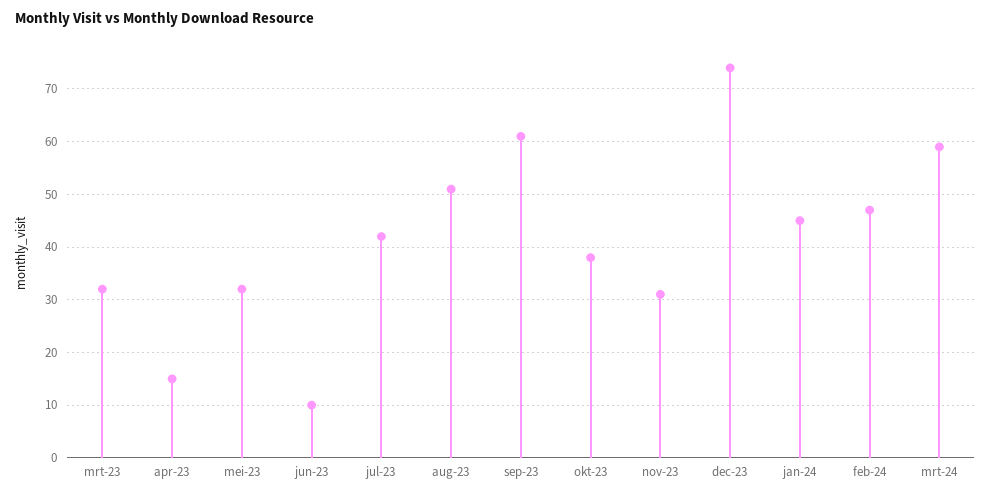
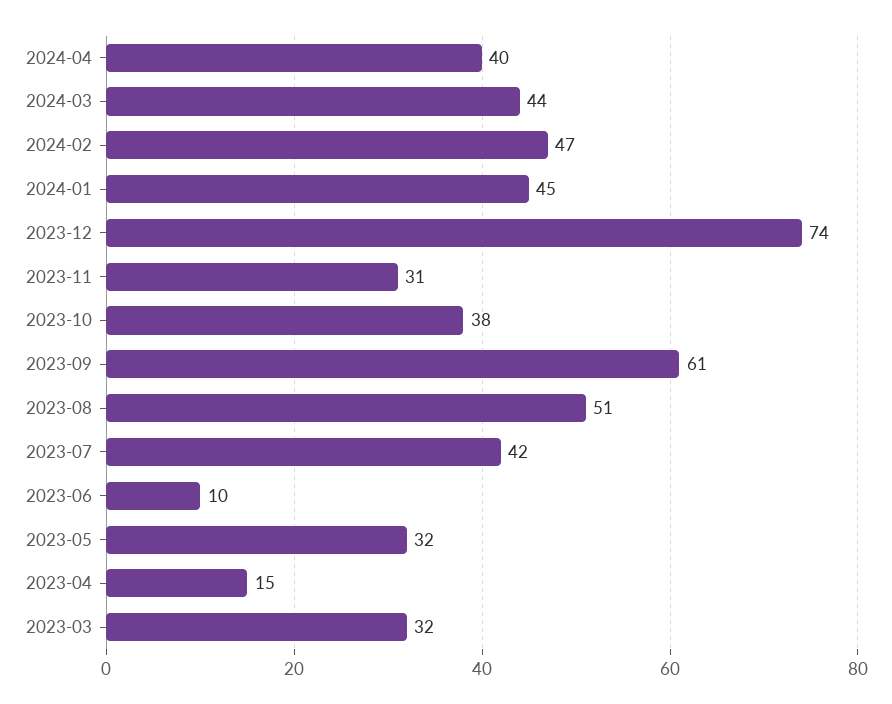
mrt-24: 60 -> 44
2024-04: none -> 40

